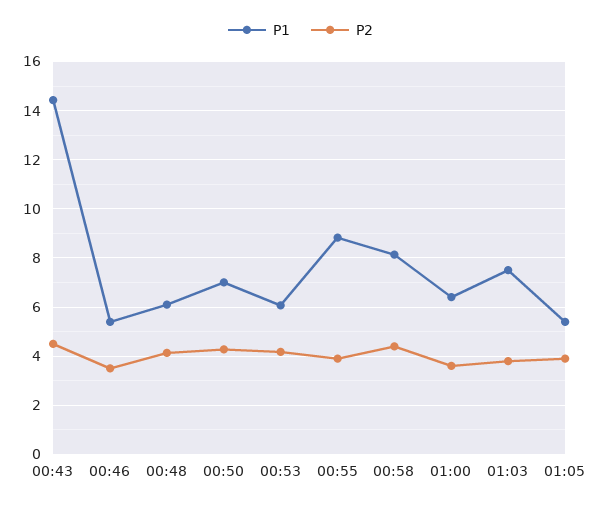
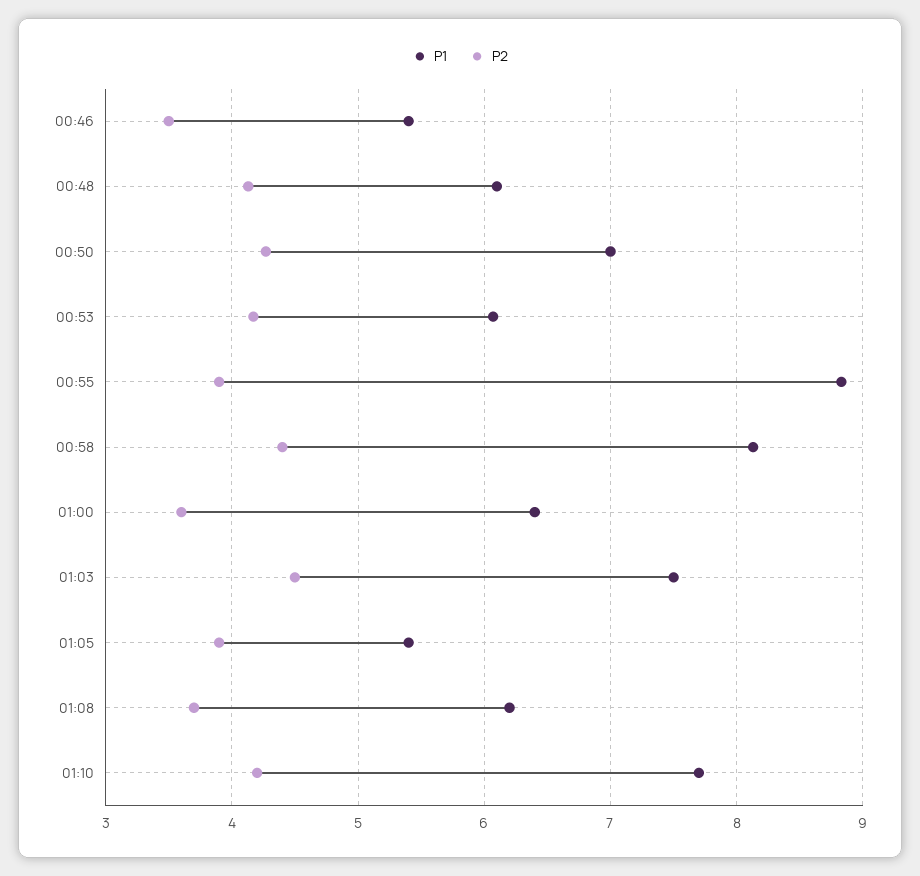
P1, 00:43: 14.5 -> none
P2, 00:43: 4.5 -> none
P2, 01:03: 3.75 -> 4.5
P1, 01:08: none -> 6.2
P2, 01:08: none -> 3.7
P1, 01:10: none -> 7.7
P2, 01:10: none -> 4.2

